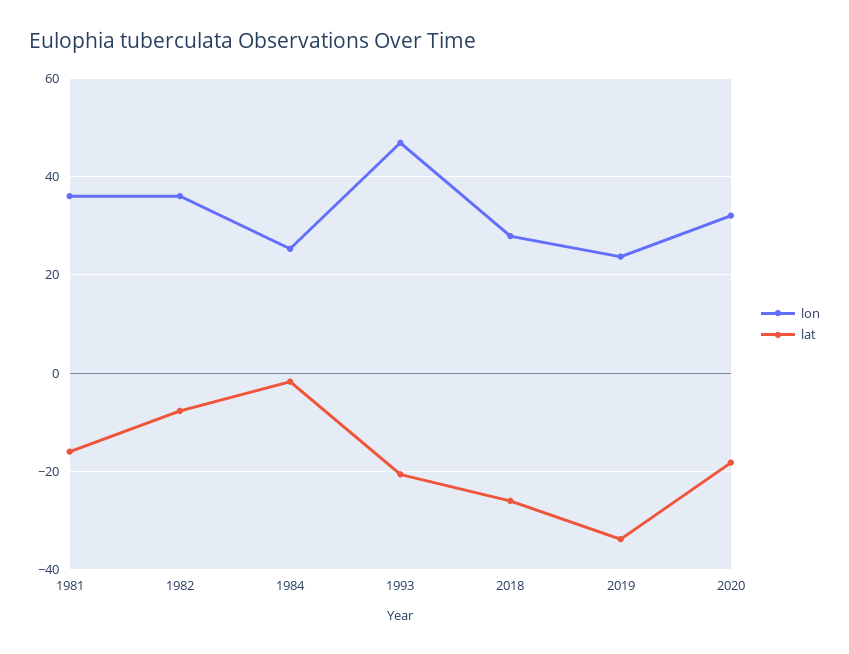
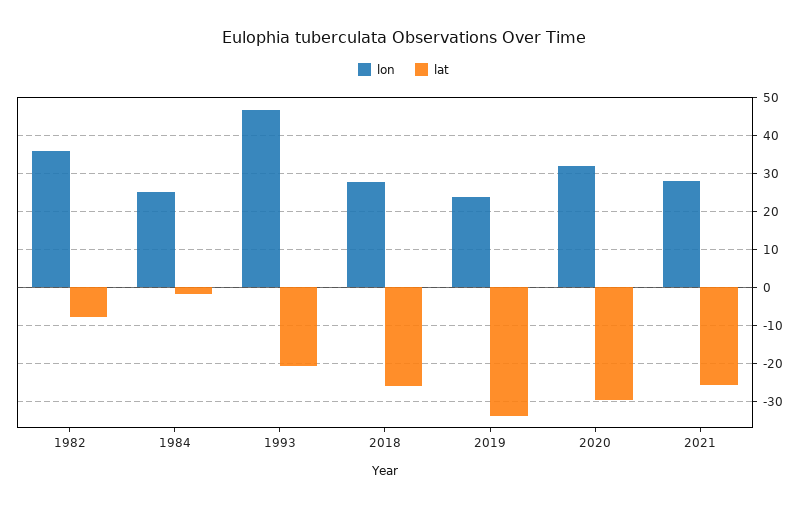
lon, 1981: 36 -> none
lat, 1981: -16 -> none
lat, 2020: -18 -> -30
lon, 2021: none -> 28
lat, 2021: none -> -26

